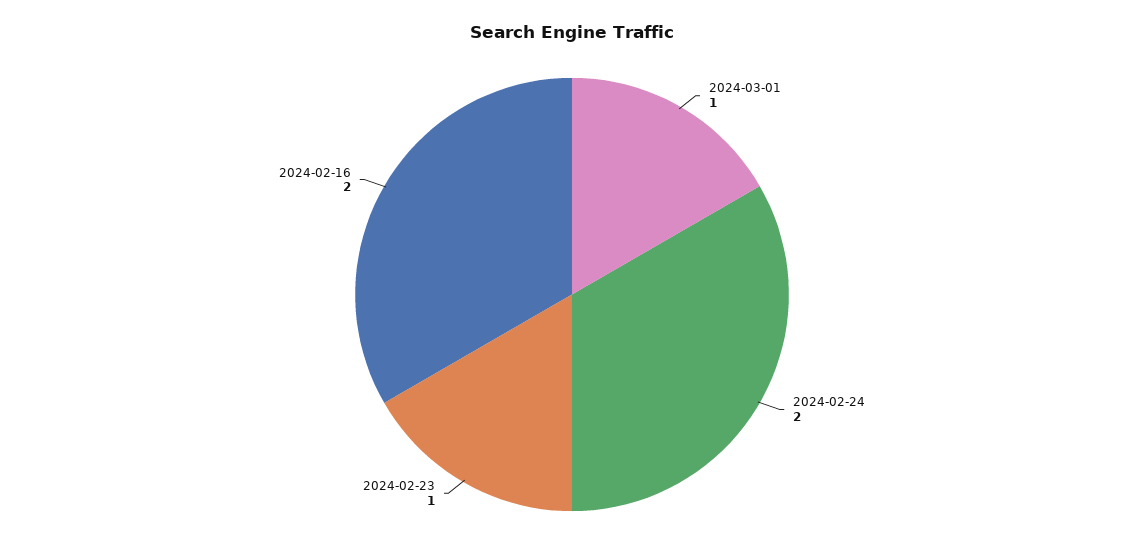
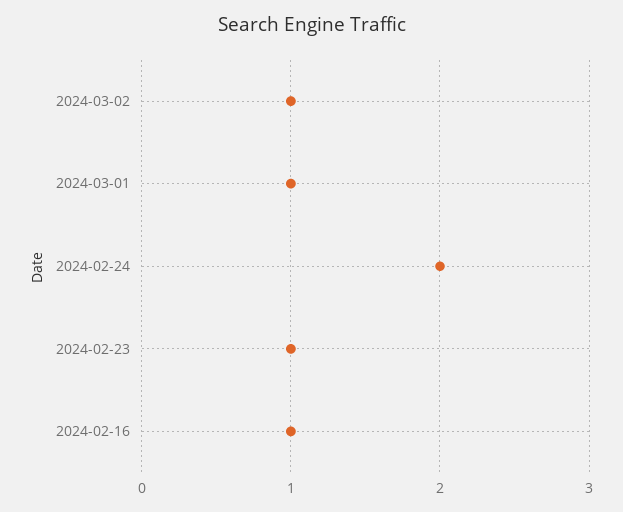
2024-02-16: 2 -> 1
2024-03-02: none -> 1

